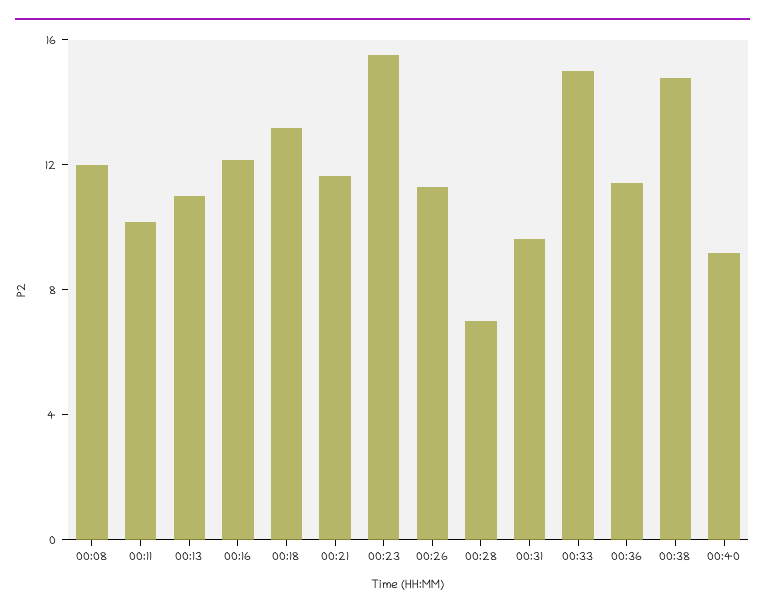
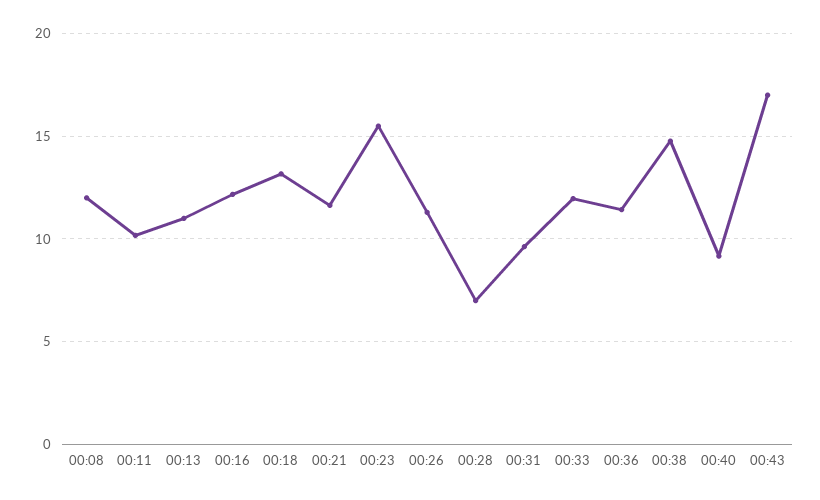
00:33: 15 -> 12
00:43: none -> 17

